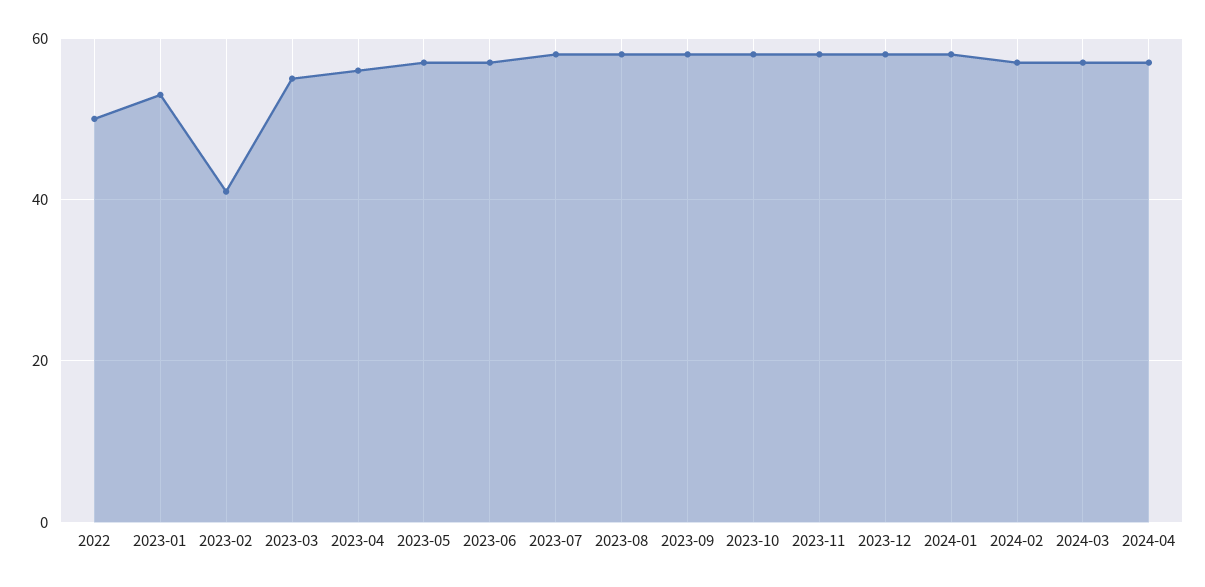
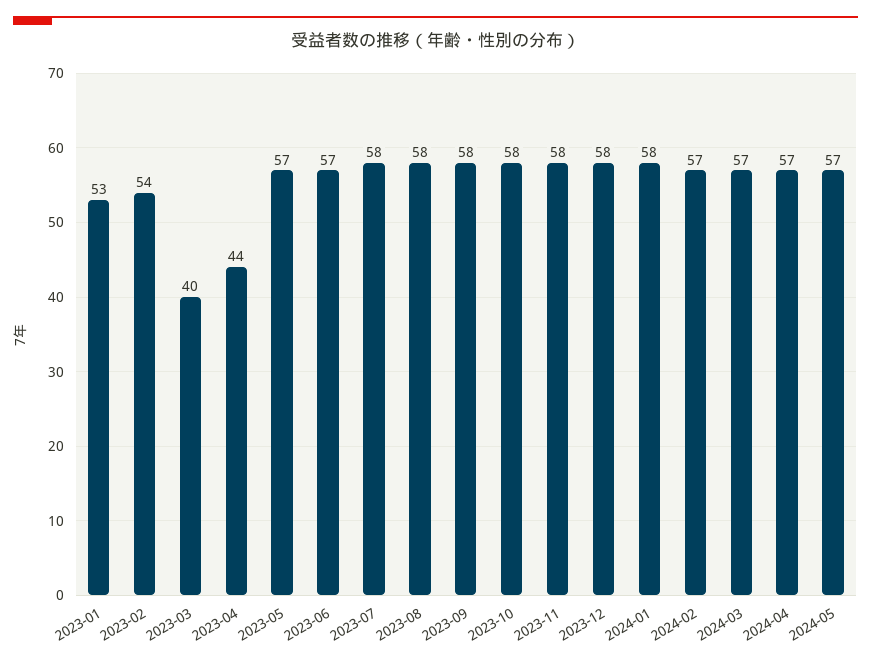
2022: 50 -> none
2023-02: 40 -> 54
2023-03: 55 -> 40
2023-04: 55 -> 44
2024-05: none -> 57

